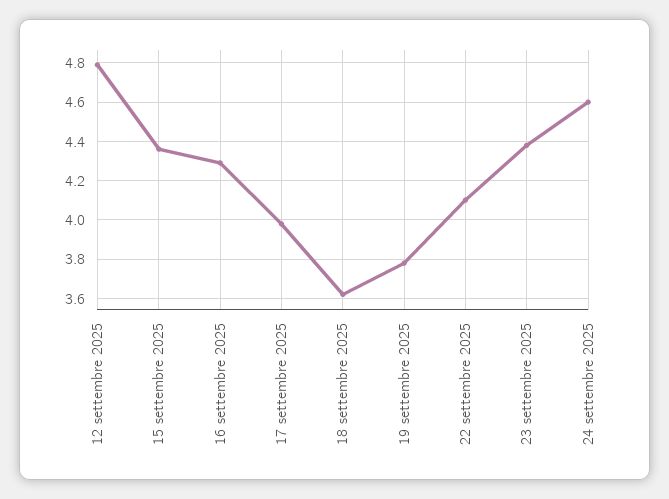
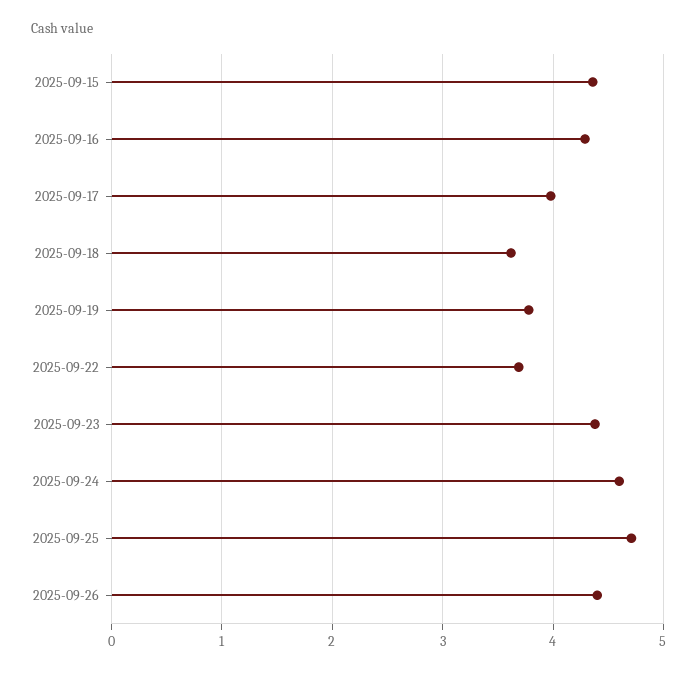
12 settembre 2025: 4.8 -> none
22 settembre 2025: 4.1 -> 3.7
2025-09-25: none -> 4.7
2025-09-26: none -> 4.4

